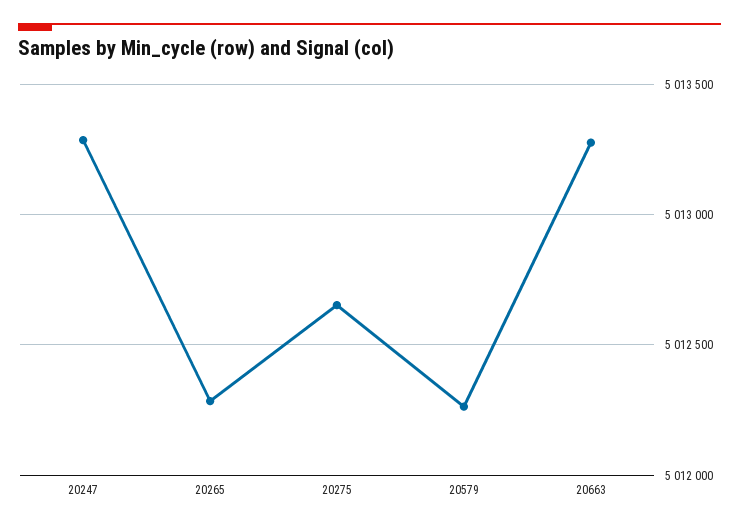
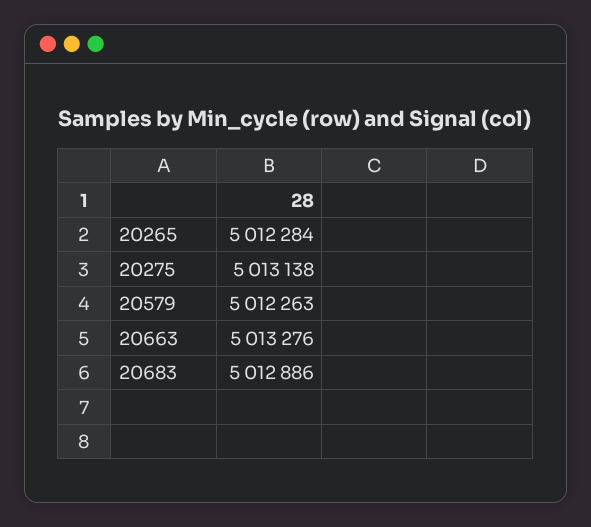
20247: 5013300 -> none
20275: 5012650 -> 5013138
20683: none -> 5012886

